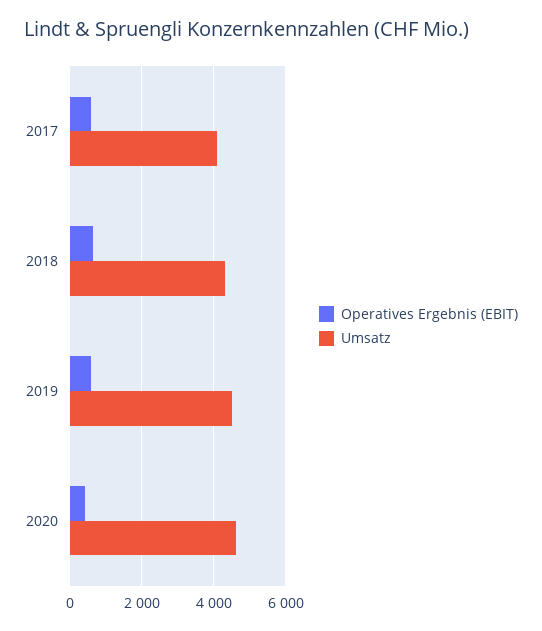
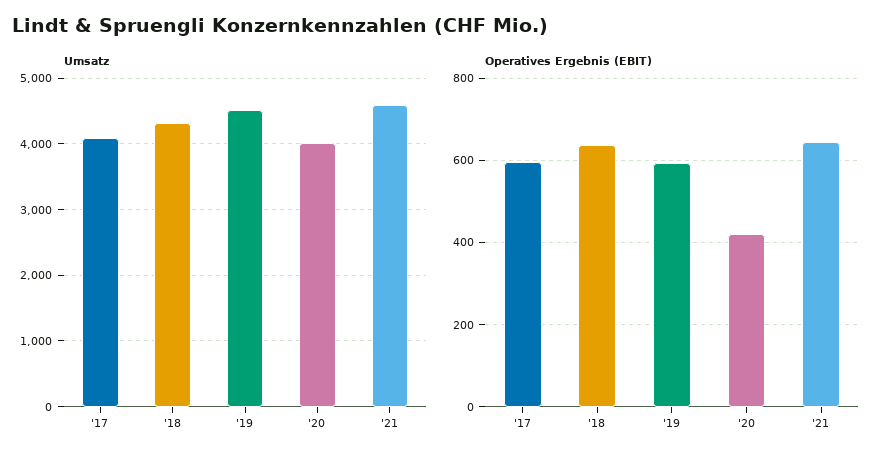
Umsatz, 2020: 4600 -> 4000
Umsatz, '21: none -> 4600
Operatives Ergebnis (EBIT), '21: none -> 640

